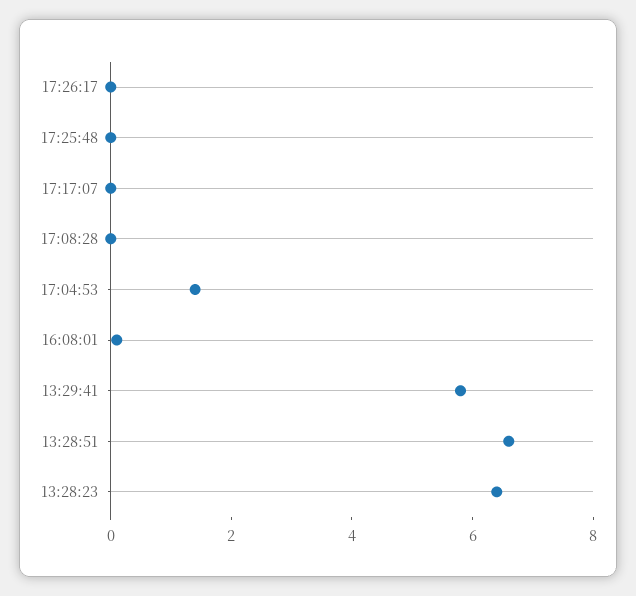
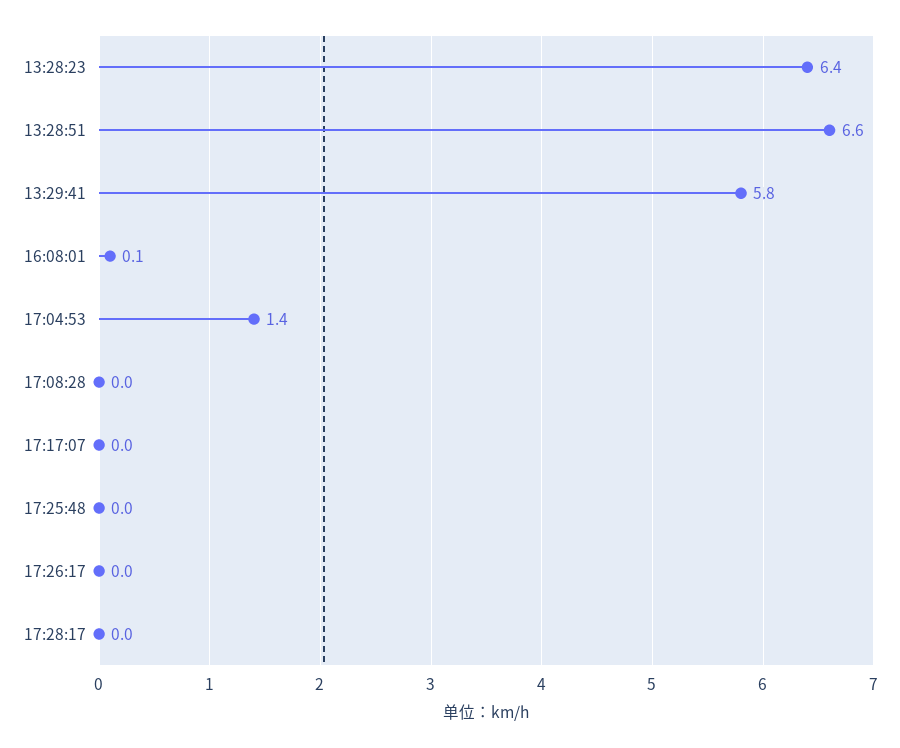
17:28:17: none -> 0

